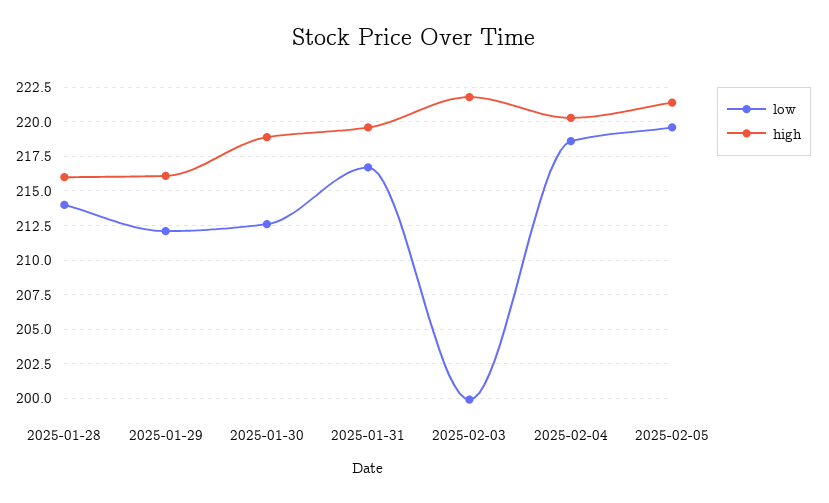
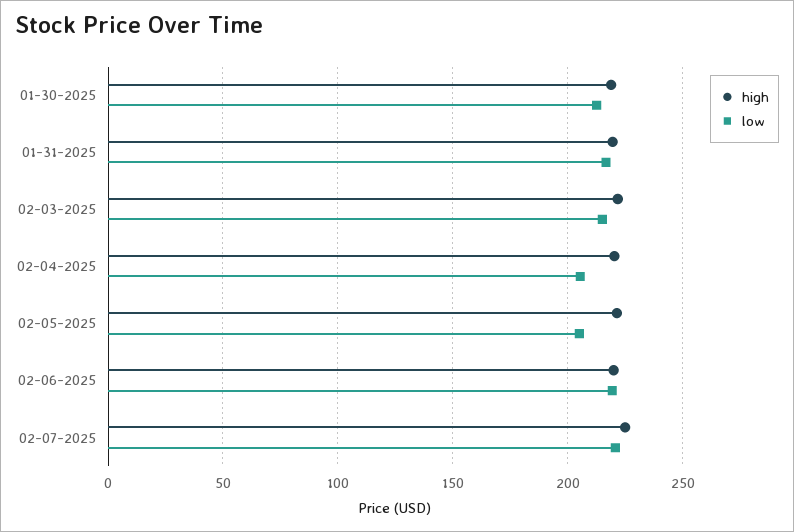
low, 2025-01-28: 214 -> none
high, 2025-01-28: 216 -> none
low, 2025-01-29: 212 -> none
high, 2025-01-29: 216 -> none
low, 2025-02-03: 200 -> 215
low, 2025-02-04: 218.5 -> 205
low, 2025-02-05: 219.5 -> 205
high, 02-06-2025: none -> 220
low, 02-06-2025: none -> 220
high, 02-07-2025: none -> 225
low, 02-07-2025: none -> 220

